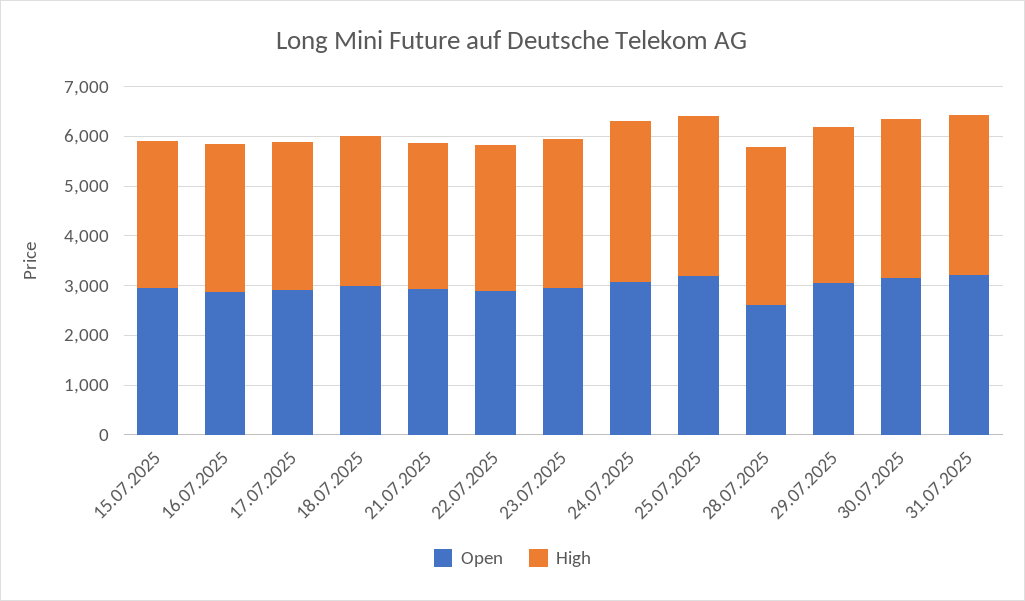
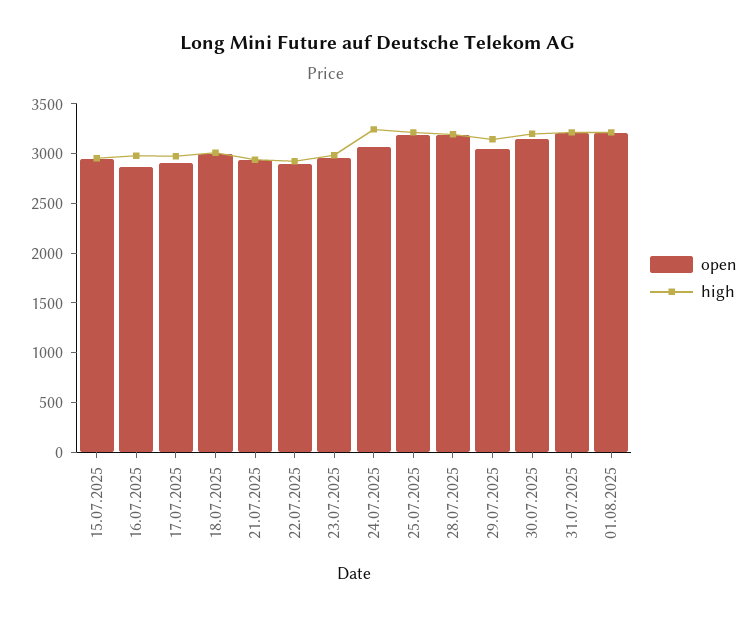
Open, 28.07.2025: 2600 -> 3200
Open, 01.08.2025: none -> 3200
High, 01.08.2025: none -> 3200

